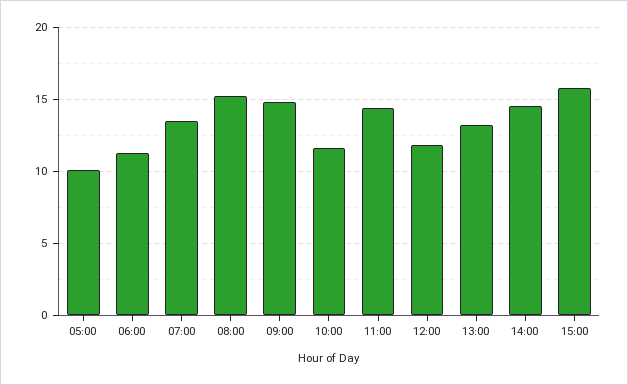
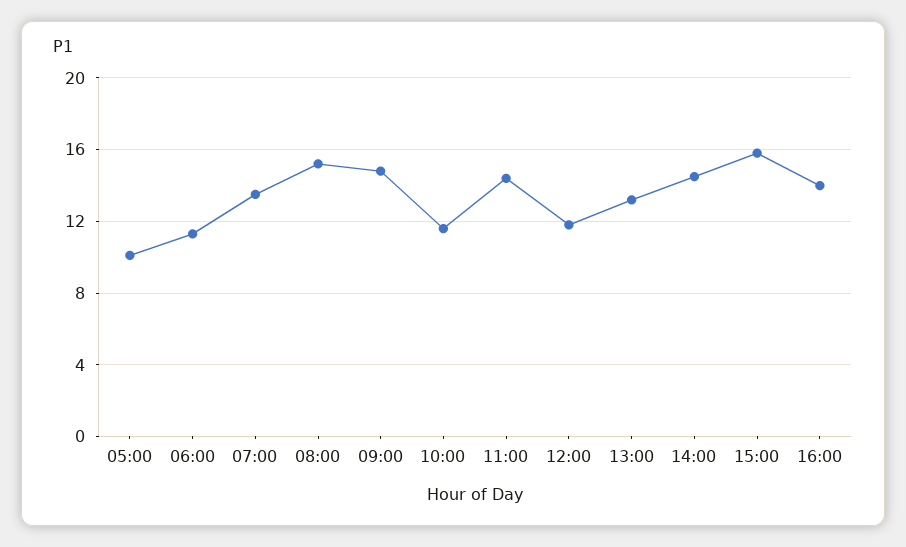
16:00: none -> 14

